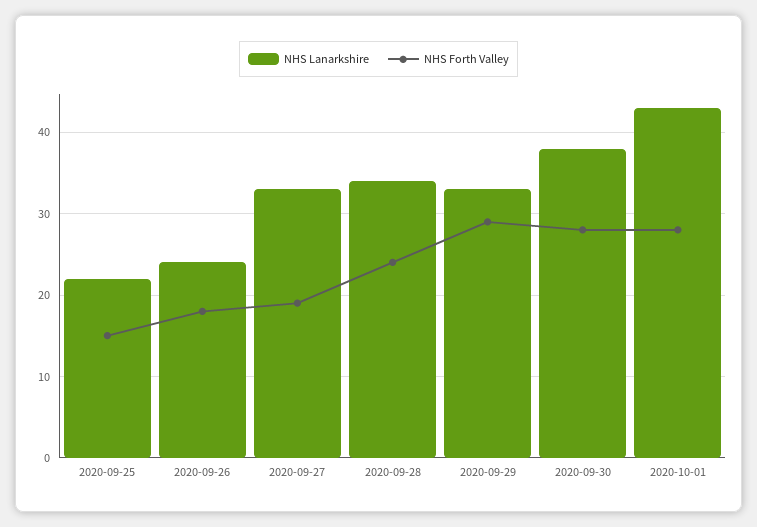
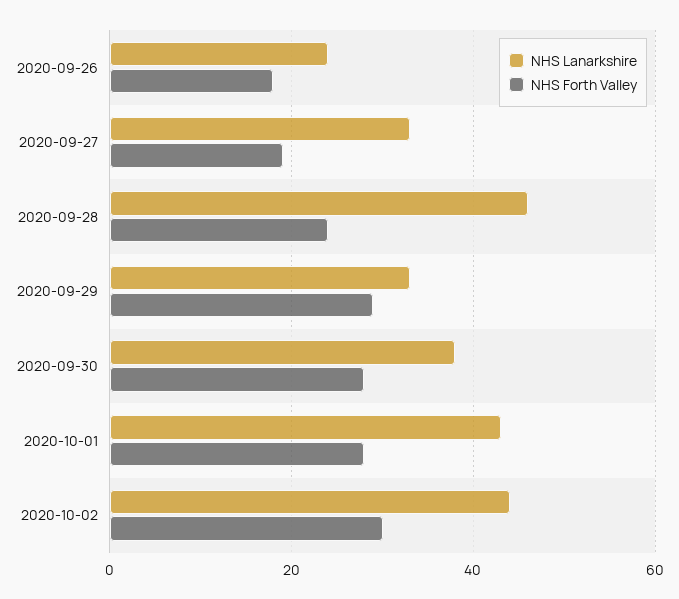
NHS Lanarkshire, 2020-09-25: 22 -> none
NHS Forth Valley, 2020-09-25: 15 -> none
NHS Lanarkshire, 2020-09-28: 34 -> 45
NHS Lanarkshire, 2020-10-02: none -> 45
NHS Forth Valley, 2020-10-02: none -> 30

